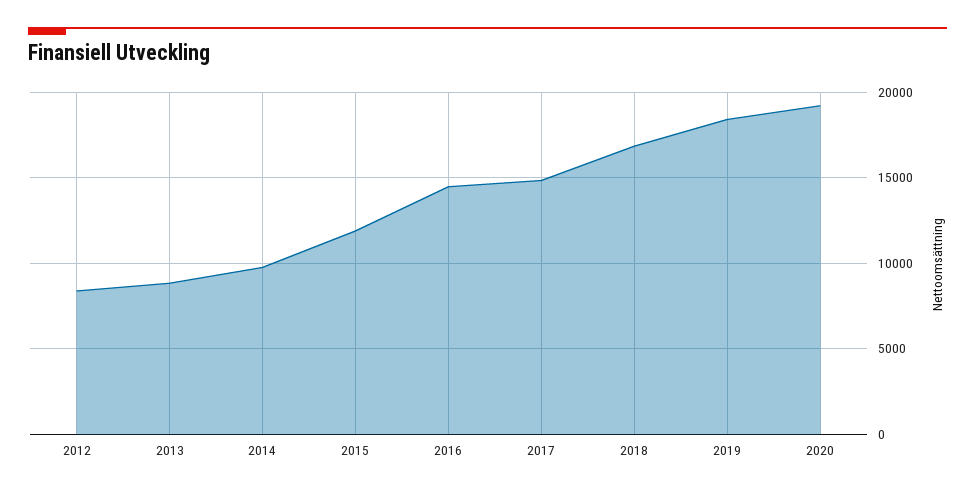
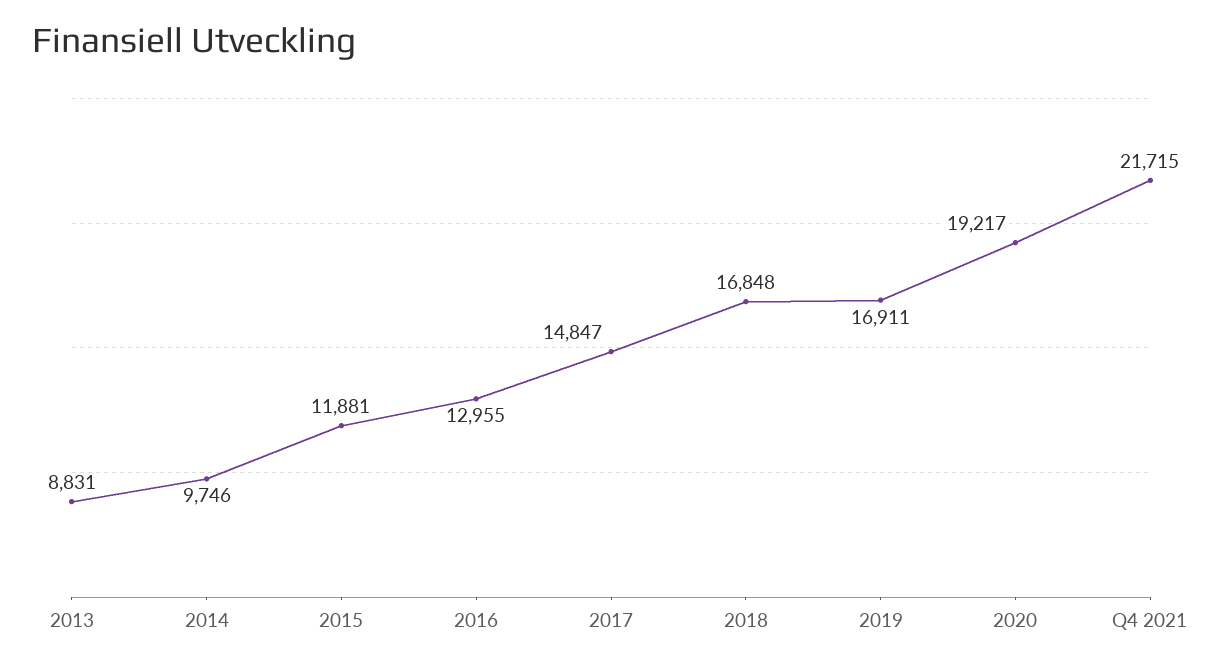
2012: 8500 -> none
2016: 14500 -> 12955
2019: 18500 -> 16911
Q4 2021: none -> 21715

